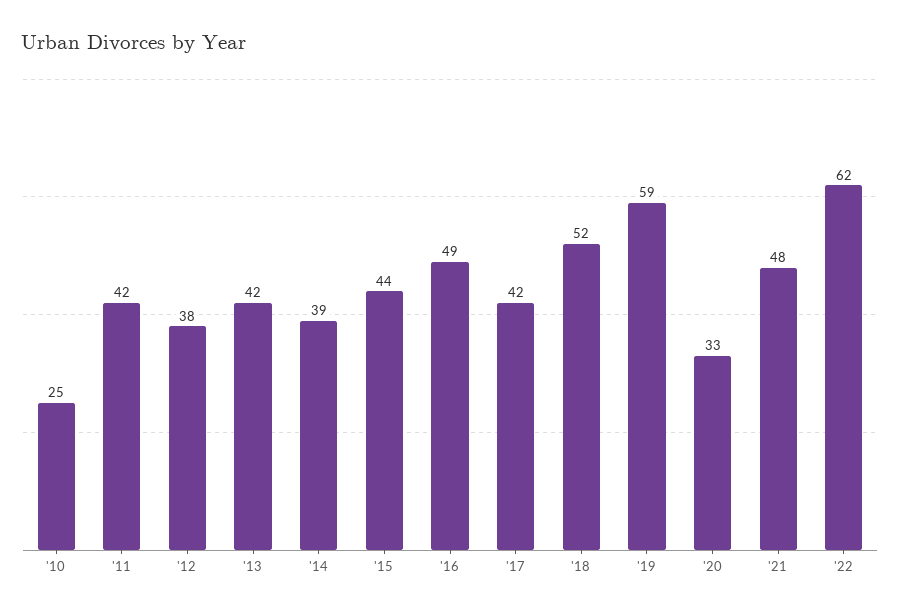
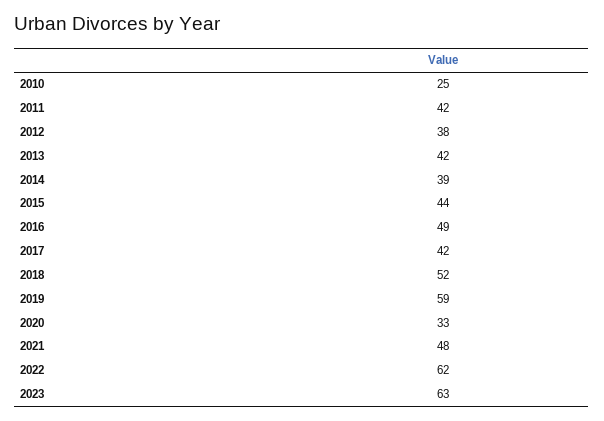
2023: none -> 63

